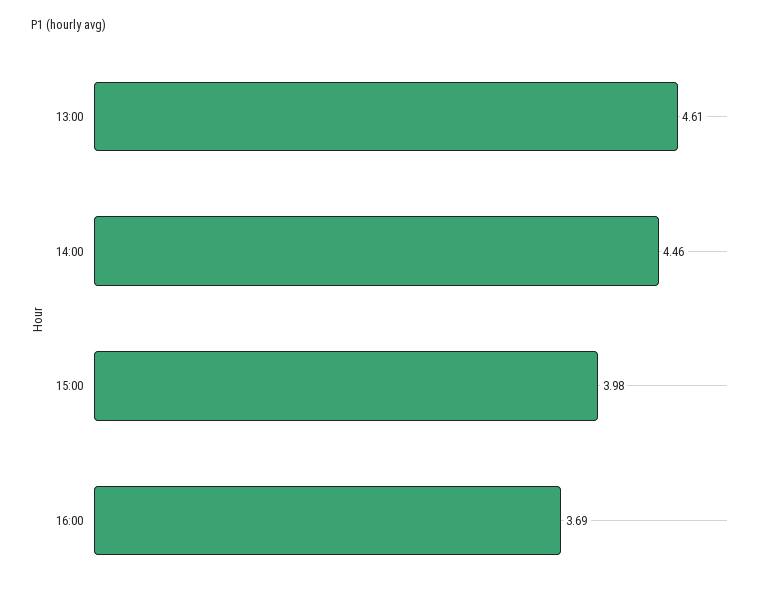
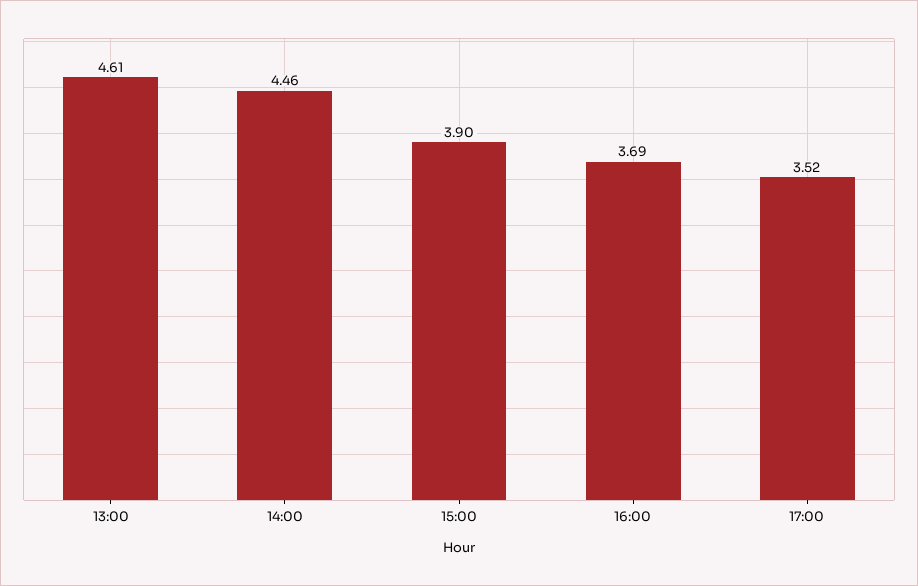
15:00: 3.98 -> 3.9
17:00: none -> 3.52

